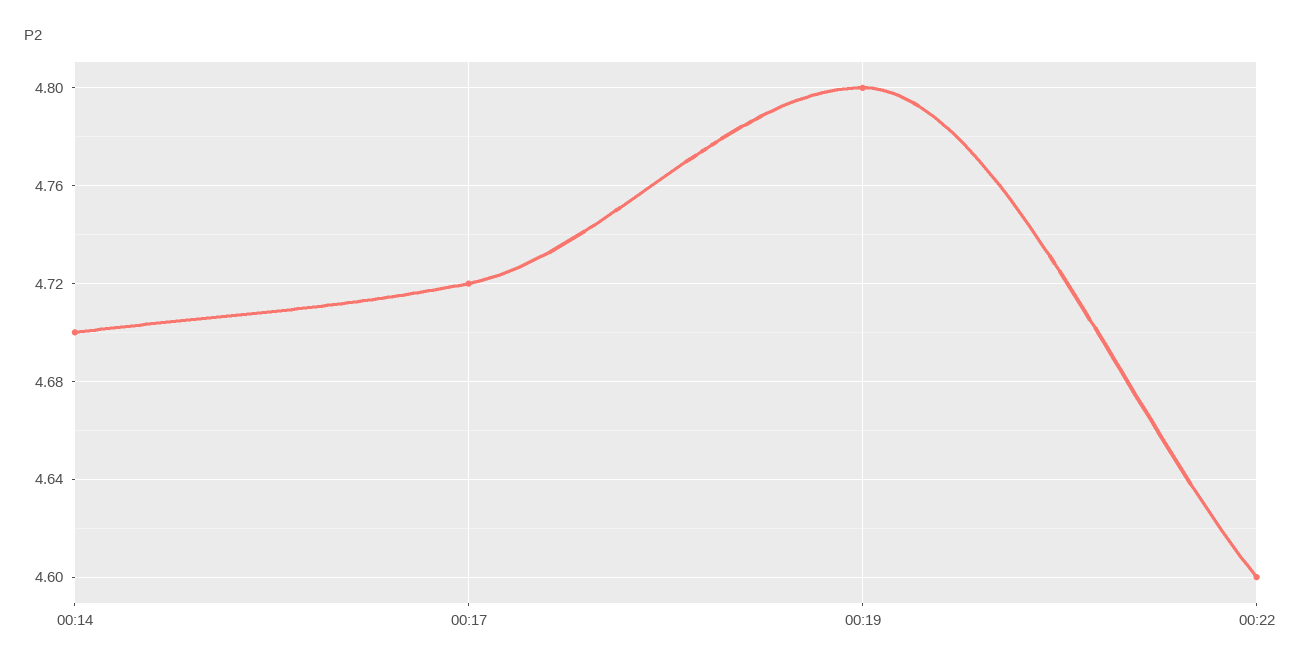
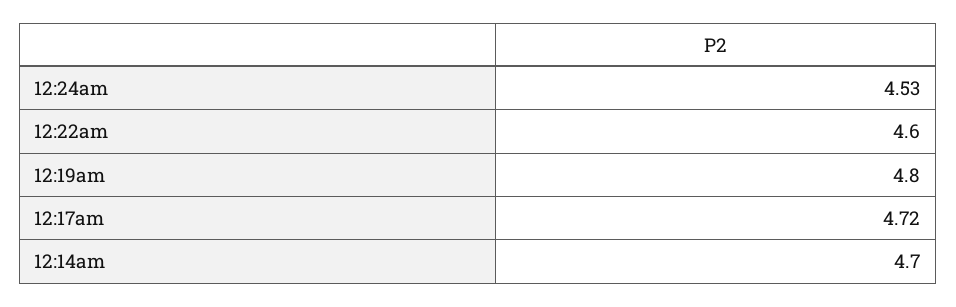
12:24am: none -> 4.53

